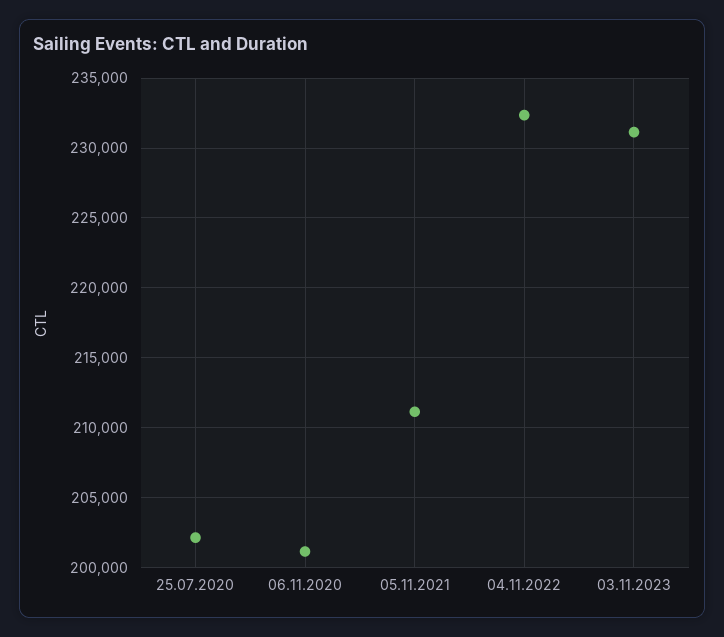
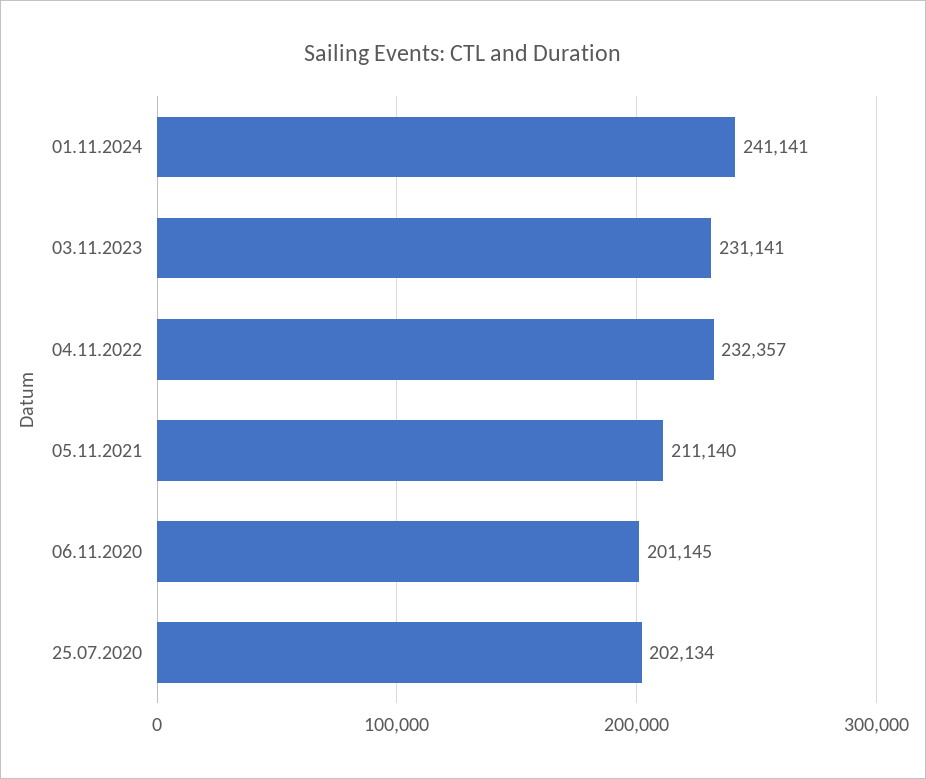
01.11.2024: none -> 241141

